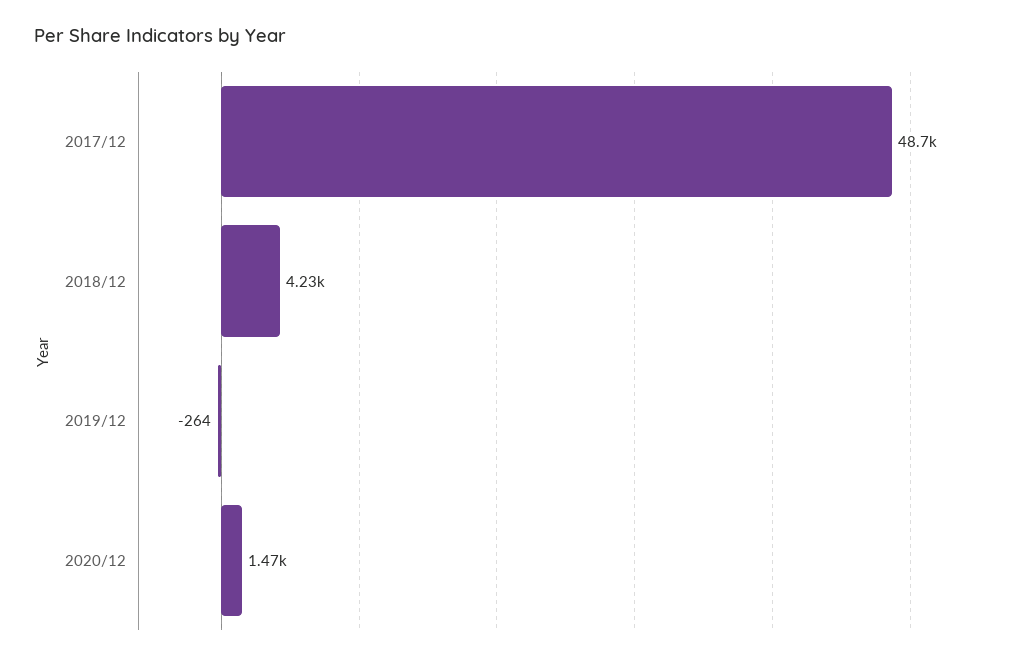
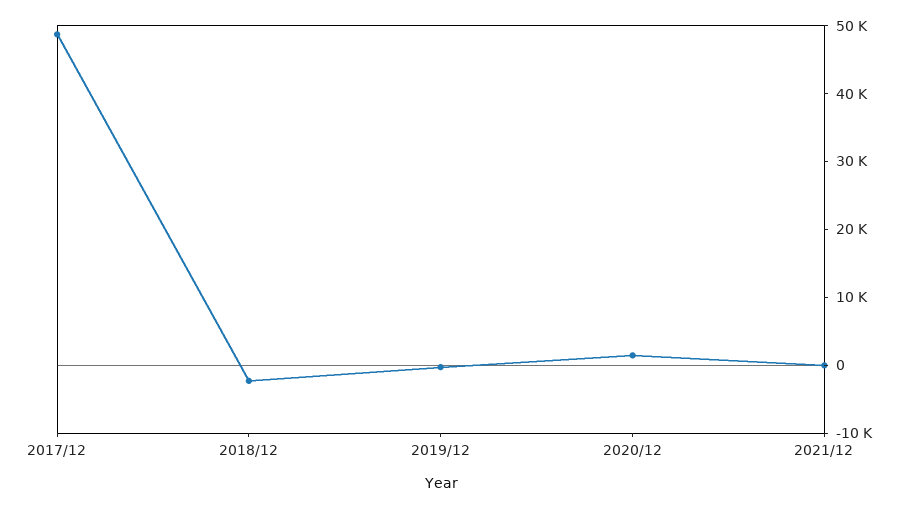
2018/12: 4230 -> -2000
2021/12: none -> 0

